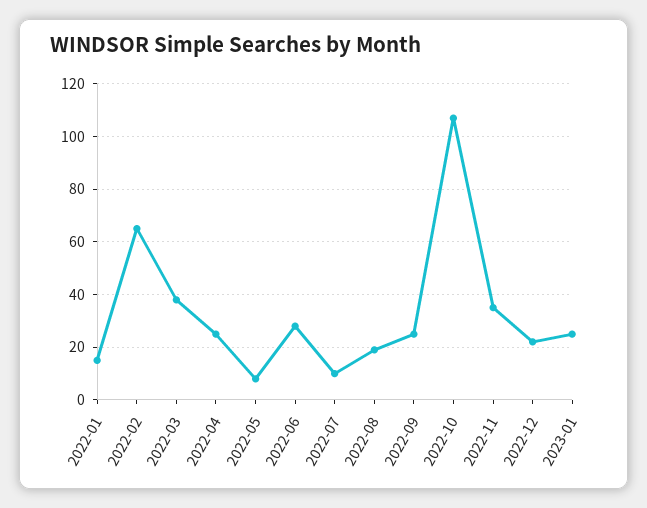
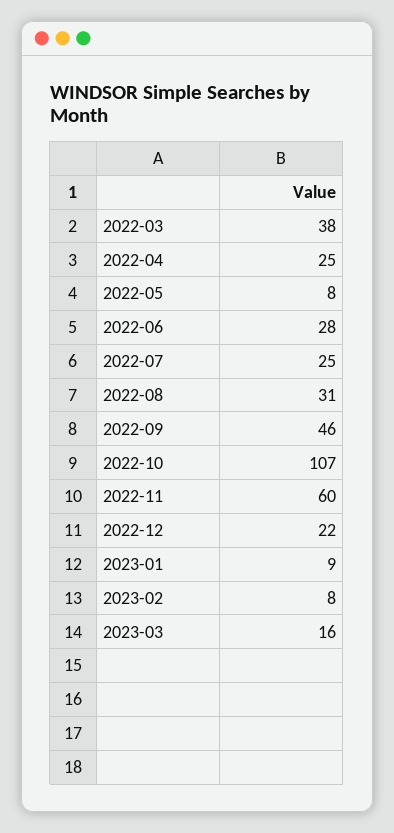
2022-01: 15 -> none
2022-02: 65 -> none
2022-07: 10 -> 25
2022-08: 20 -> 31
2022-09: 25 -> 46
2022-11: 35 -> 60
2023-01: 25 -> 9
2023-02: none -> 8
2023-03: none -> 16

